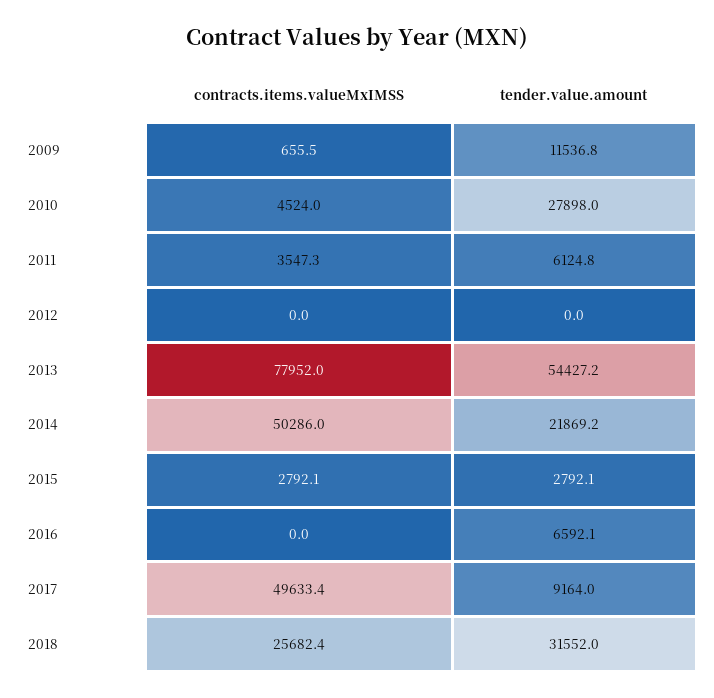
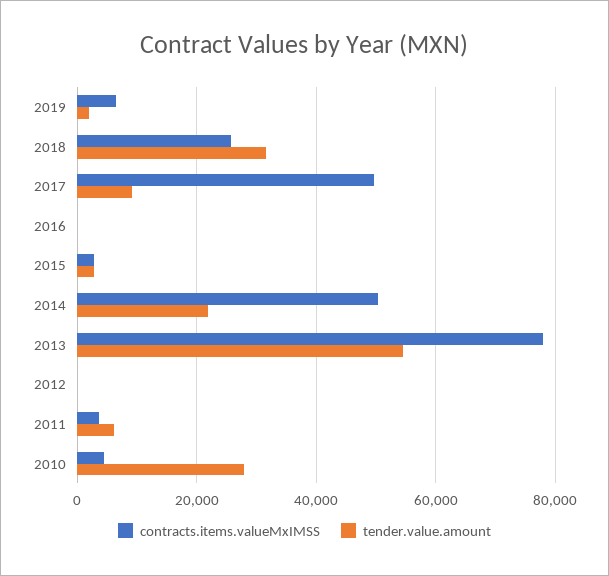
contracts.items.valueMxIMSS, 2009: 655.5 -> none
tender.value.amount, 2009: 11536.8 -> none
tender.value.amount, 2016: 6592.1 -> 0
contracts.items.valueMxIMSS, 2019: none -> 6000
tender.value.amount, 2019: none -> 2000

